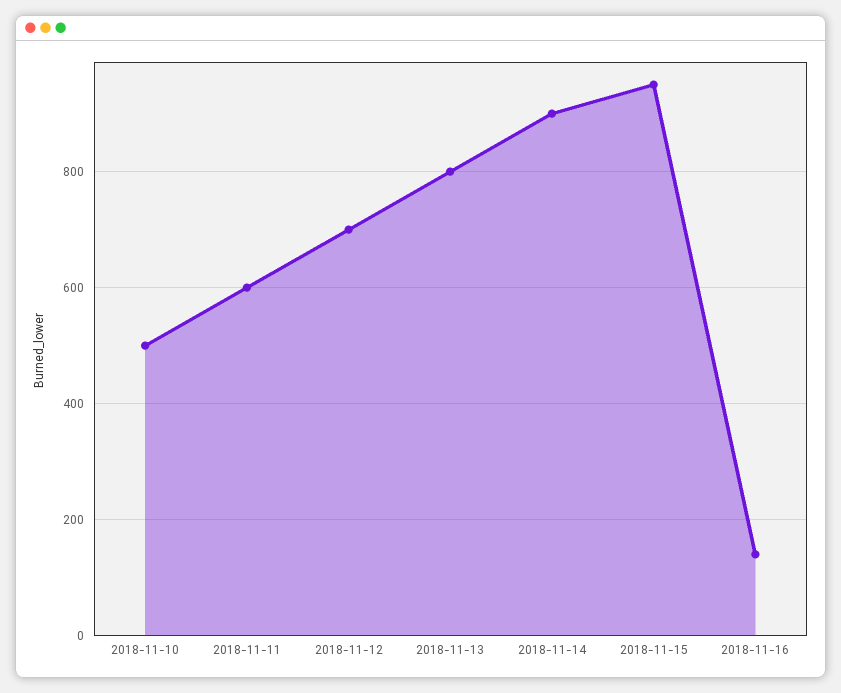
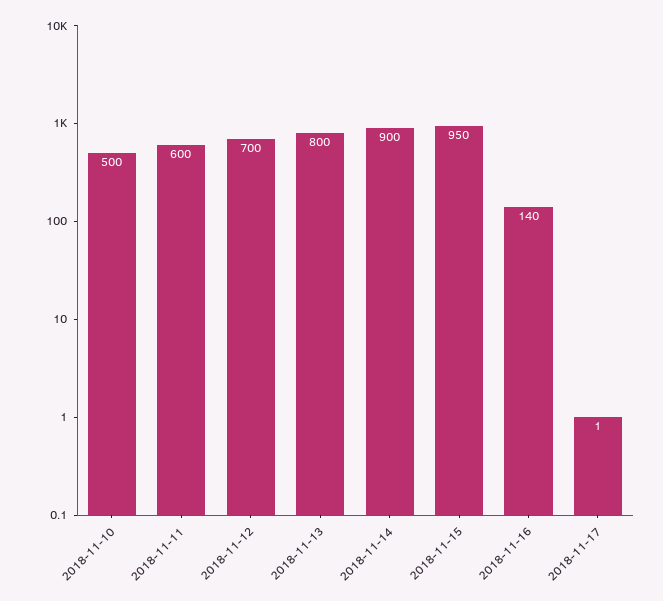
2018-11-17: none -> 1

